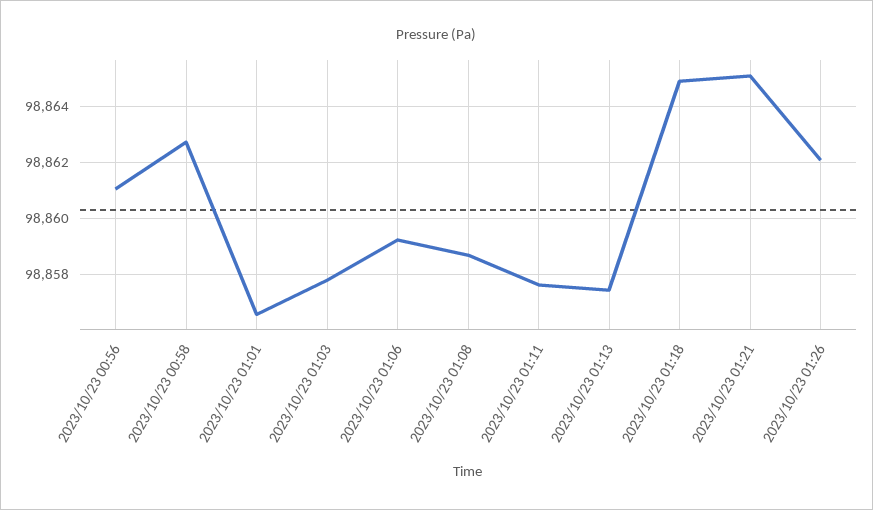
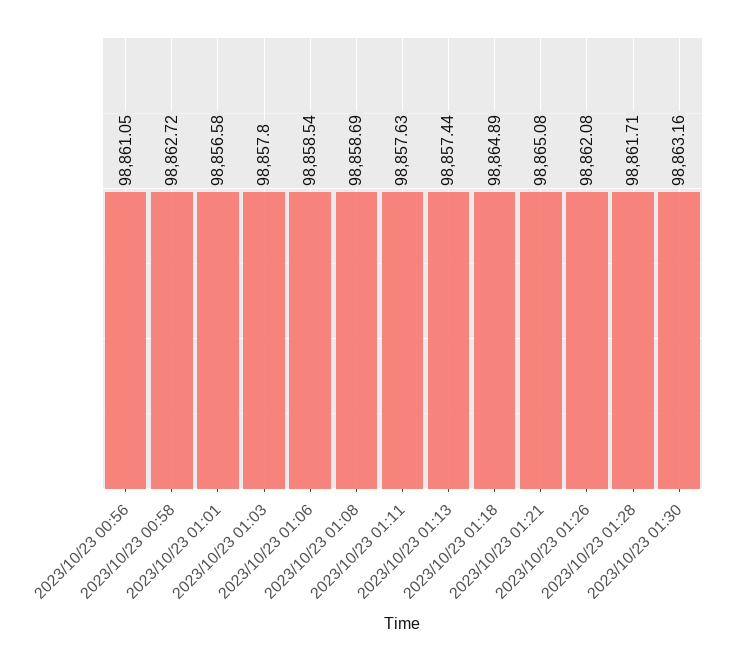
2023/10/23 01:06: 98859.25 -> 98858.54
2023/10/23 01:28: none -> 98861.71
2023/10/23 01:30: none -> 98863.16

